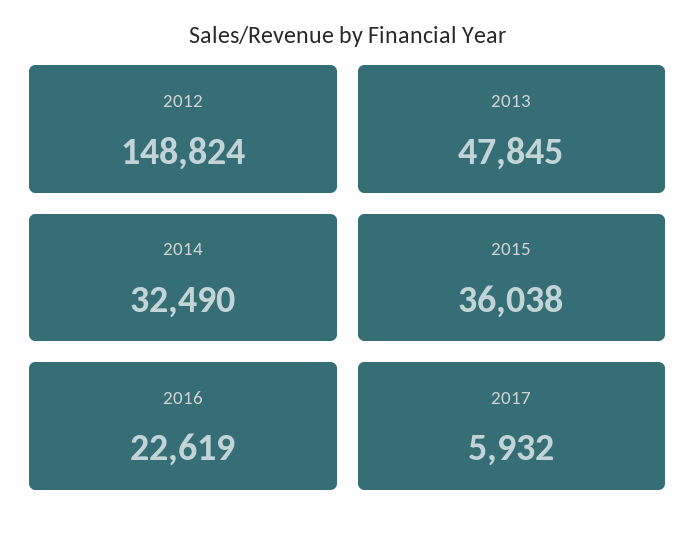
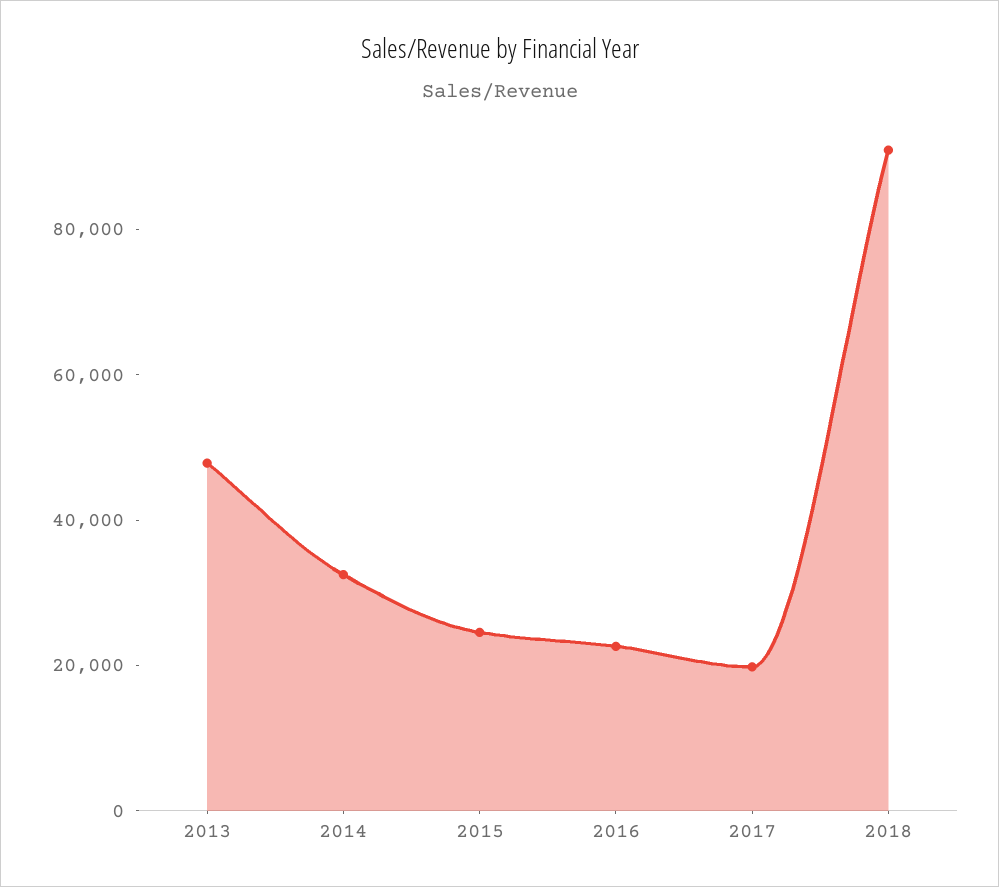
2012: 148824 -> none
2015: 36038 -> 25000
2017: 5932 -> 20000
2018: none -> 90000

